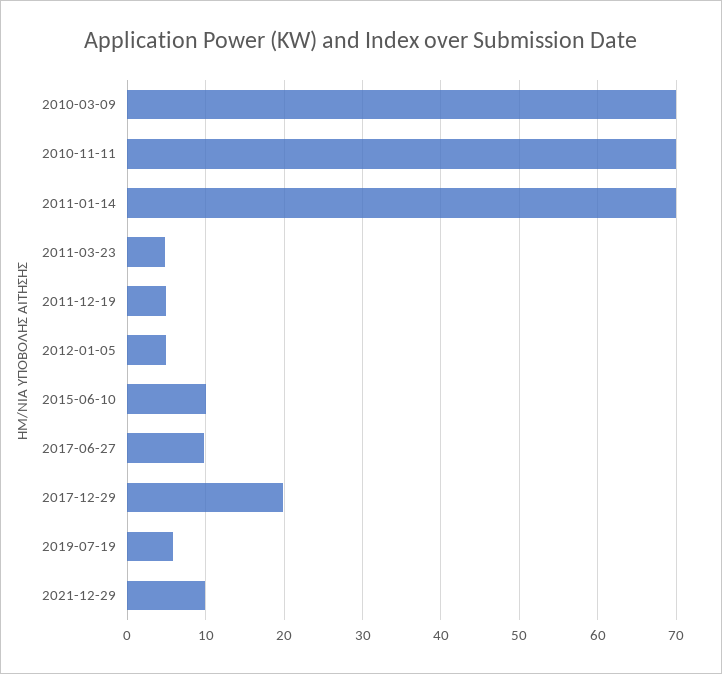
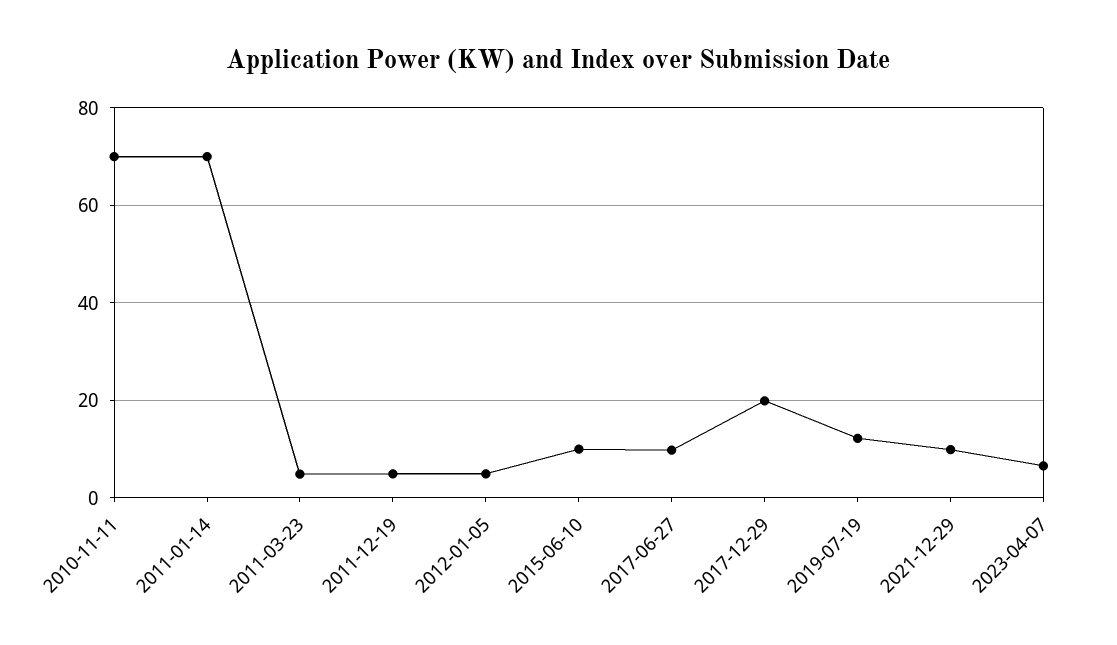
2010-03-09: 70 -> none
2019-07-19: 6 -> 12
2023-04-07: none -> 6

